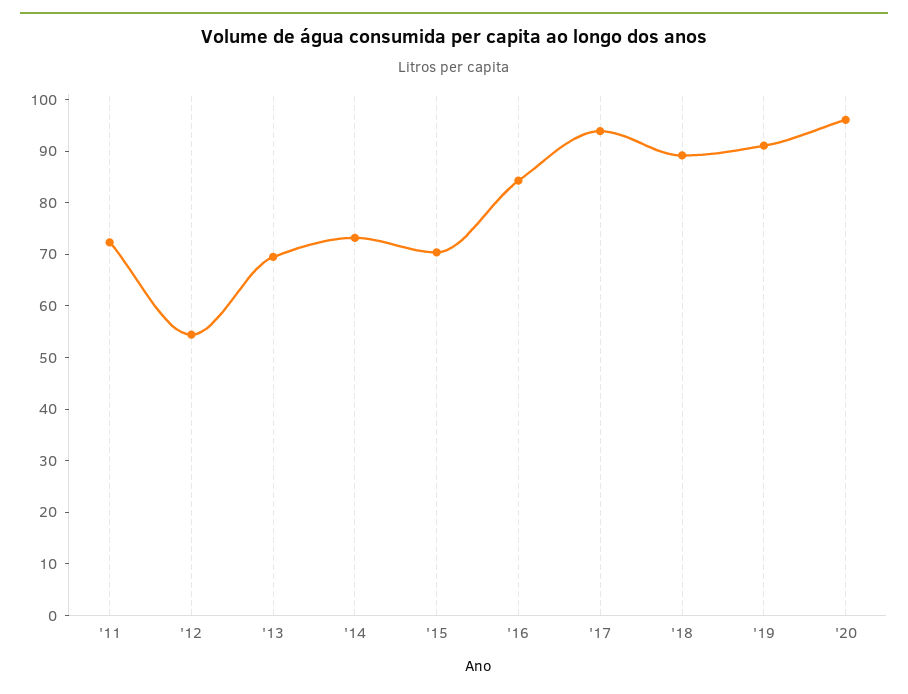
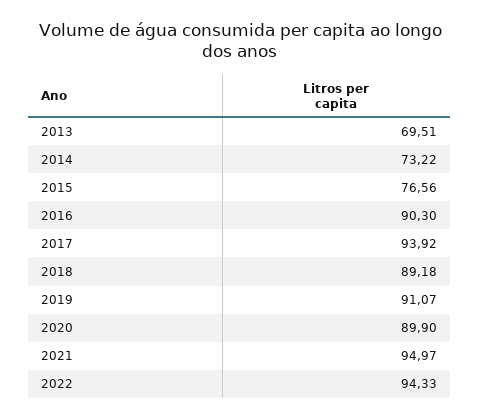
'11: 72 -> none
'12: 54 -> none
'15: 70 -> 76.56
'16: 84 -> 90.3
'20: 96 -> 89.9
2021: none -> 94.97
2022: none -> 94.33

